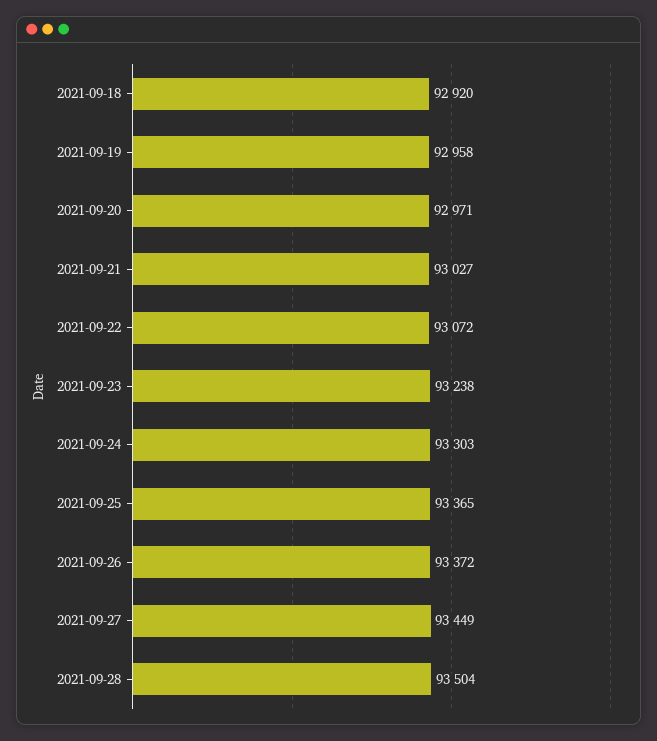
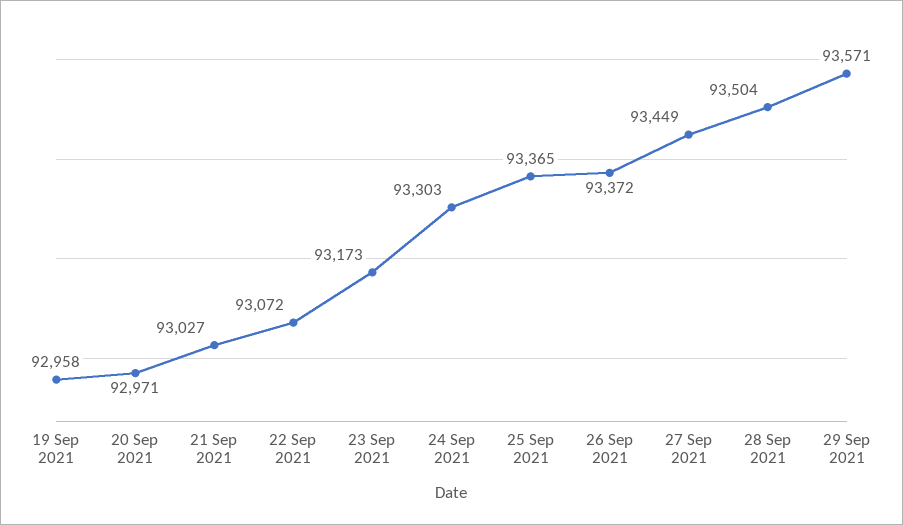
2021-09-18: 92920 -> none
2021-09-23: 93238 -> 93173
29 Sep 2021: none -> 93571

